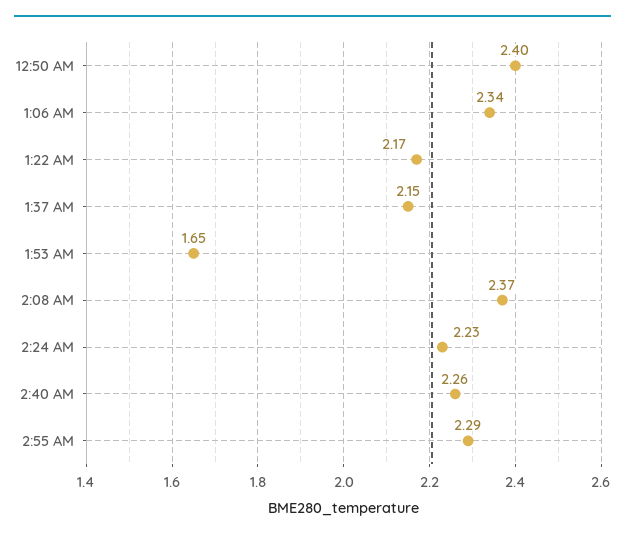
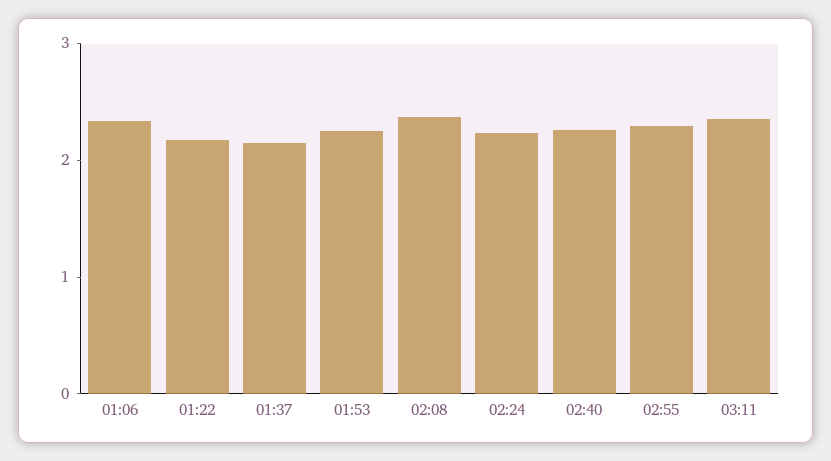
12:50 AM: 2.4 -> none
1:53 AM: 1.65 -> 2.2
03:11: none -> 2.4

